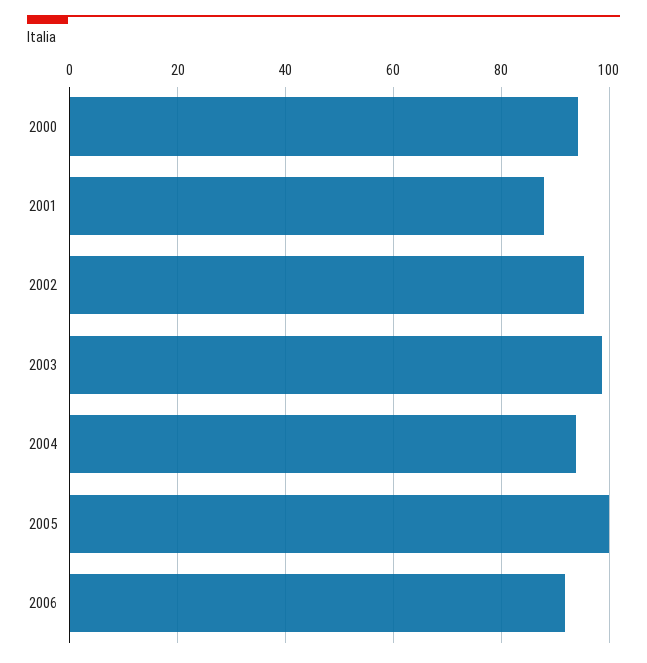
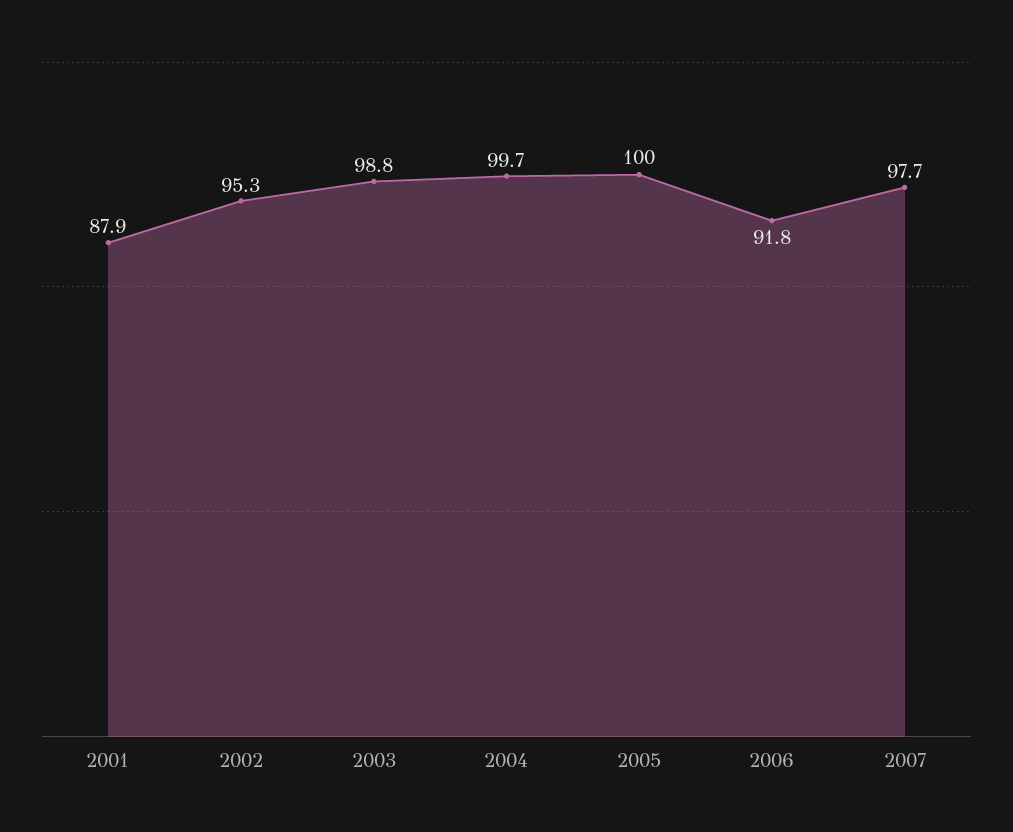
2000: 94 -> none
2004: 94 -> 99.7
2007: none -> 97.7

